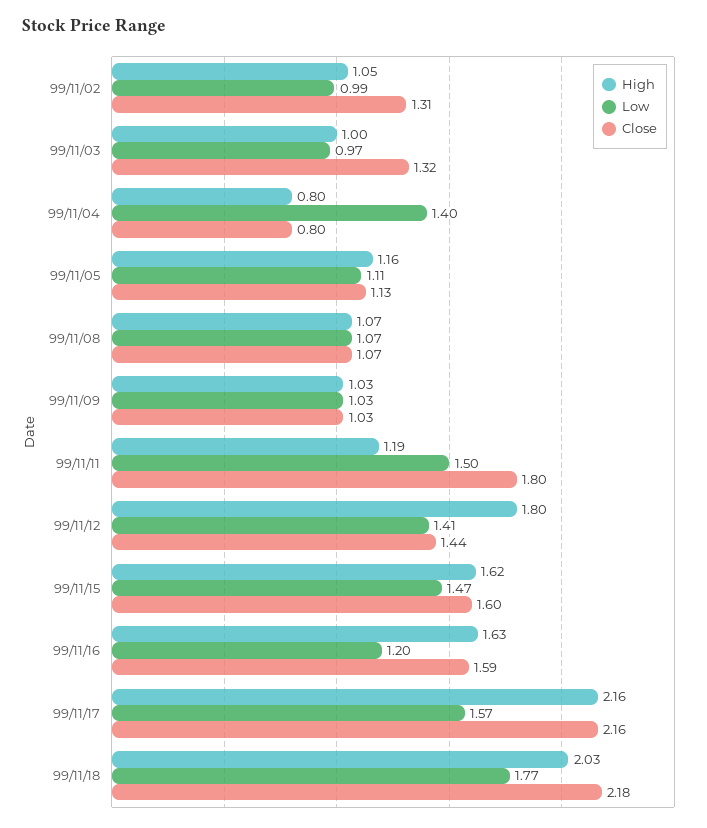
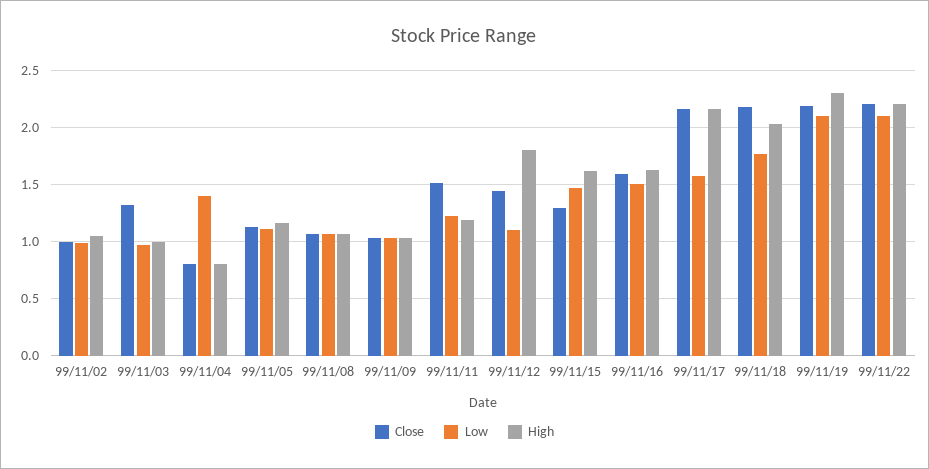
Close, 99/11/02: 1.31 -> 1
Low, 99/11/11: 1.5 -> 1.2
Close, 99/11/11: 1.8 -> 1.5
Low, 99/11/12: 1.41 -> 1.1
Close, 99/11/15: 1.6 -> 1.3
Low, 99/11/16: 1.2 -> 1.5
Close, 99/11/19: none -> 2.2
Low, 99/11/19: none -> 2.1
High, 99/11/19: none -> 2.3
Close, 99/11/22: none -> 2.2
Low, 99/11/22: none -> 2.1
High, 99/11/22: none -> 2.2

